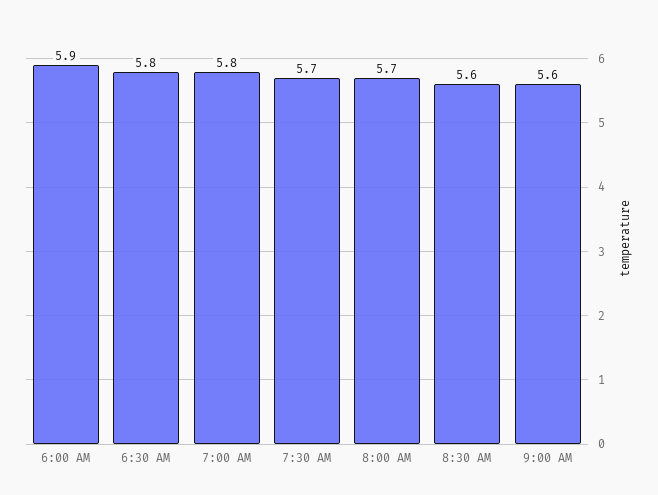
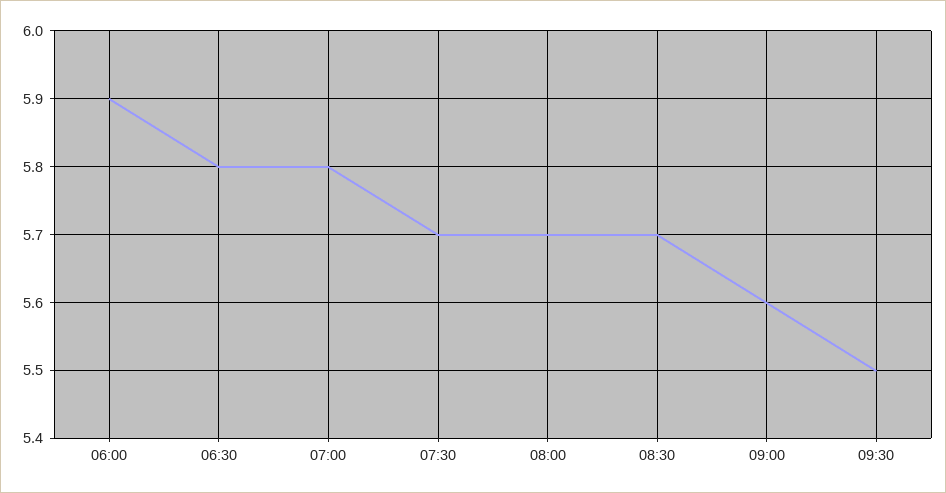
8:30 AM: 5.6 -> 5.7
09:30: none -> 5.5

